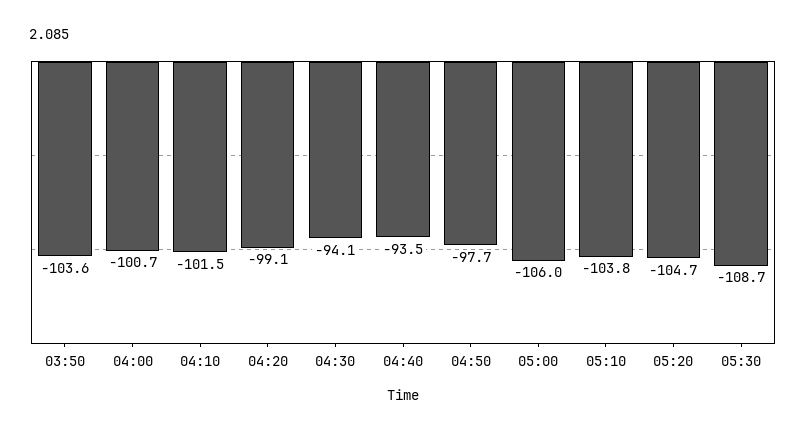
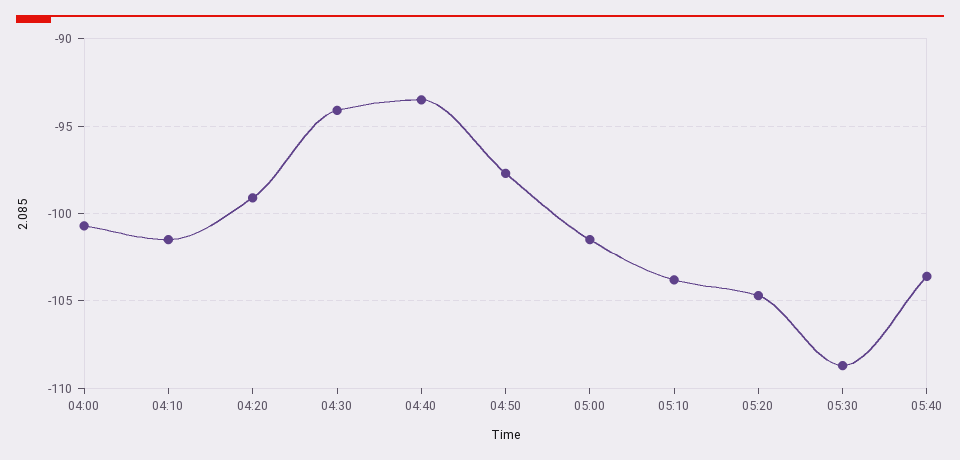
03:50: -103.6 -> none
05:00: -106 -> -101.5
05:40: none -> -103.5

